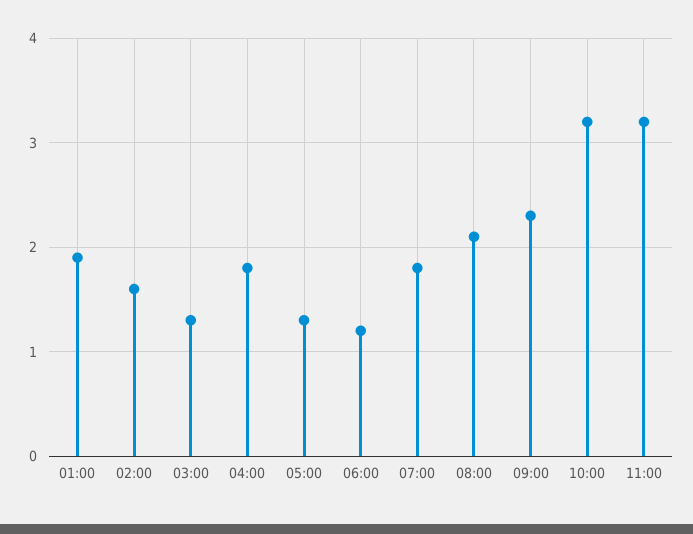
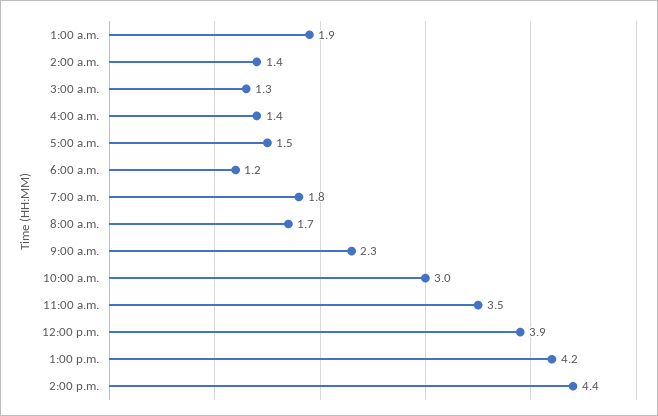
02:00: 1.6 -> 1.4
04:00: 1.8 -> 1.4
05:00: 1.3 -> 1.5
08:00: 2.1 -> 1.7
10:00: 3.2 -> 3
11:00: 3.2 -> 3.5
12:00 p.m.: none -> 3.9
1:00 p.m.: none -> 4.2
2:00 p.m.: none -> 4.4

